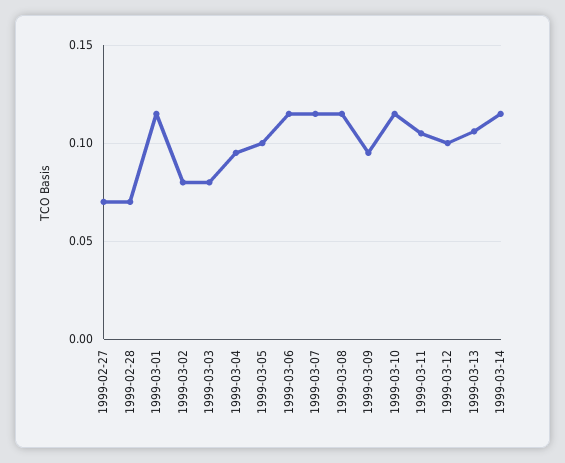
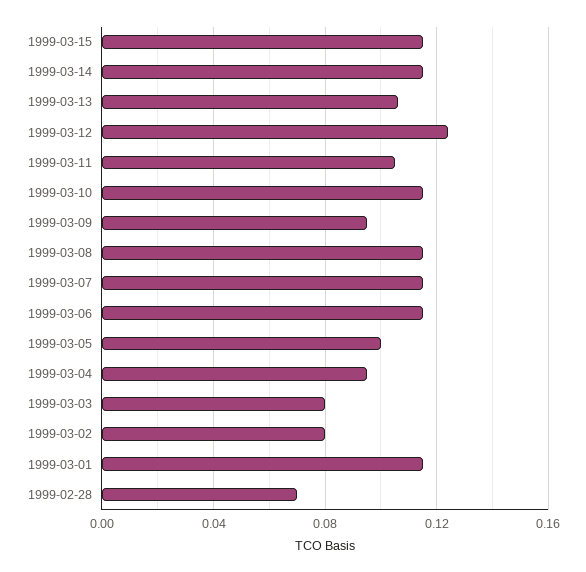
1999-02-27: 0.07 -> none
1999-03-12: 0.1 -> 0.125
1999-03-15: none -> 0.115

